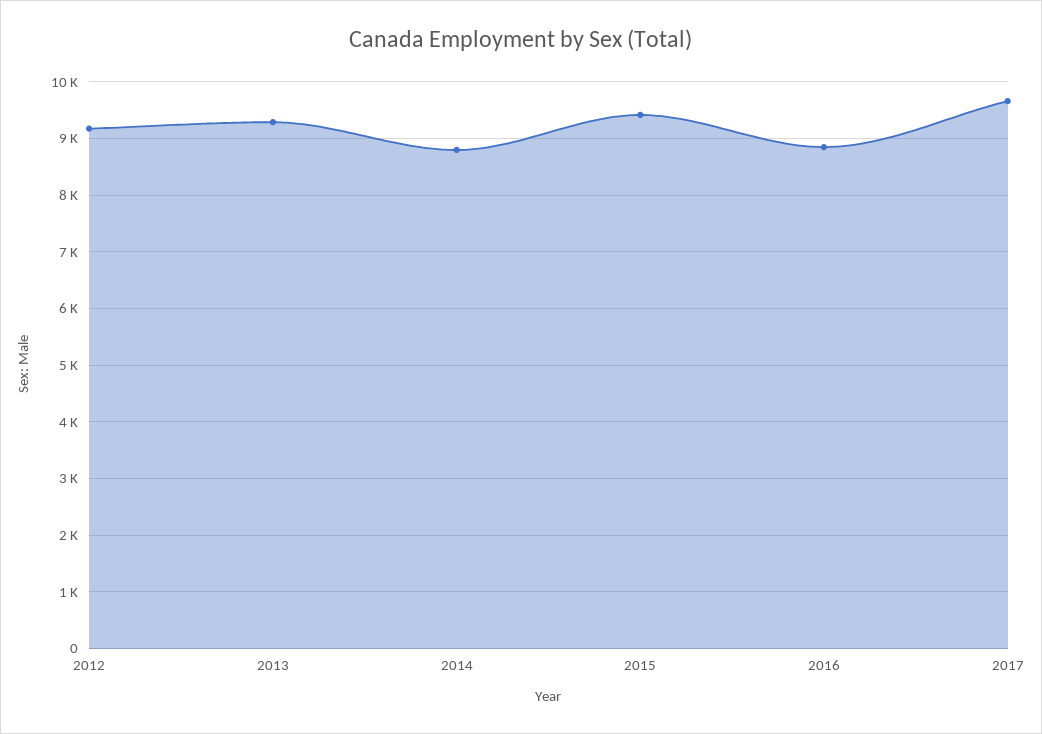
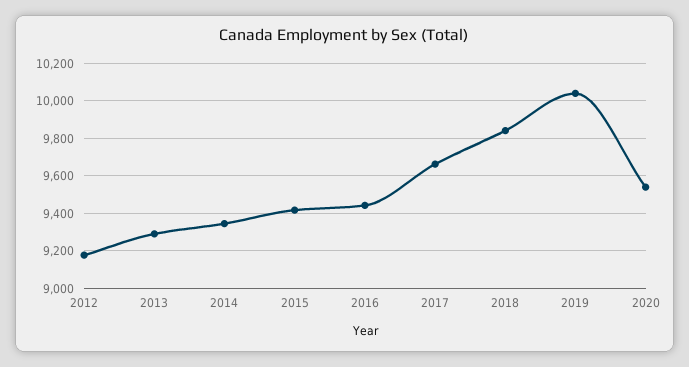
2014: 8800 -> 9350
2016: 8800 -> 9450
2018: none -> 9850
2019: none -> 10050
2020: none -> 9550

